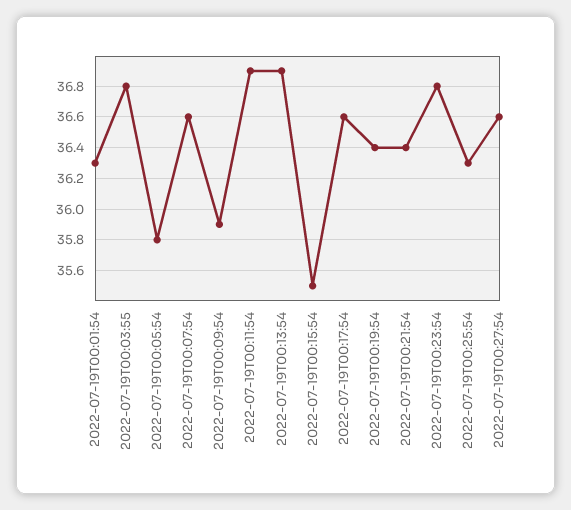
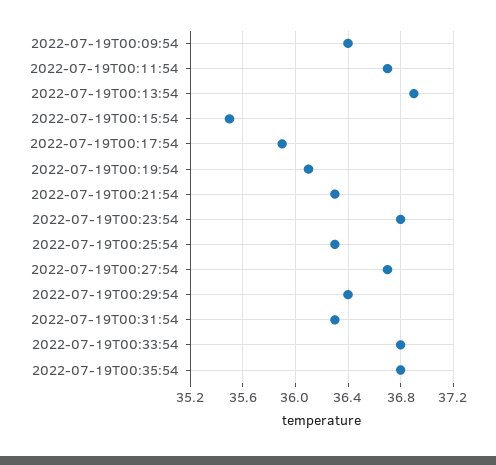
2022-07-19T00:01:54: 36.3 -> none
2022-07-19T00:03:55: 36.8 -> none
2022-07-19T00:05:54: 35.8 -> none
2022-07-19T00:07:54: 36.6 -> none
2022-07-19T00:09:54: 35.9 -> 36.4
2022-07-19T00:11:54: 36.9 -> 36.7
2022-07-19T00:17:54: 36.6 -> 35.9
2022-07-19T00:19:54: 36.4 -> 36.1
2022-07-19T00:21:54: 36.4 -> 36.3
2022-07-19T00:27:54: 36.6 -> 36.7
2022-07-19T00:29:54: none -> 36.4
2022-07-19T00:31:54: none -> 36.3
2022-07-19T00:33:54: none -> 36.8
2022-07-19T00:35:54: none -> 36.8

